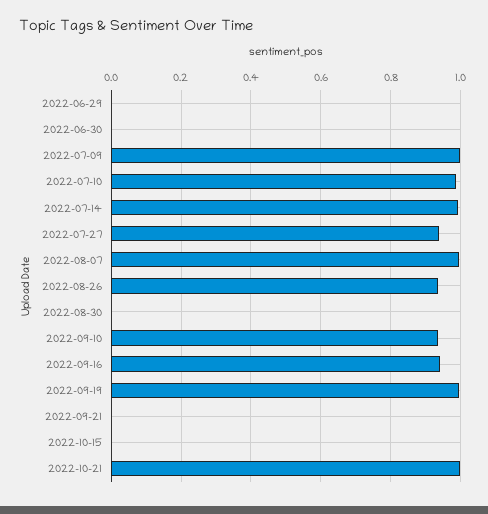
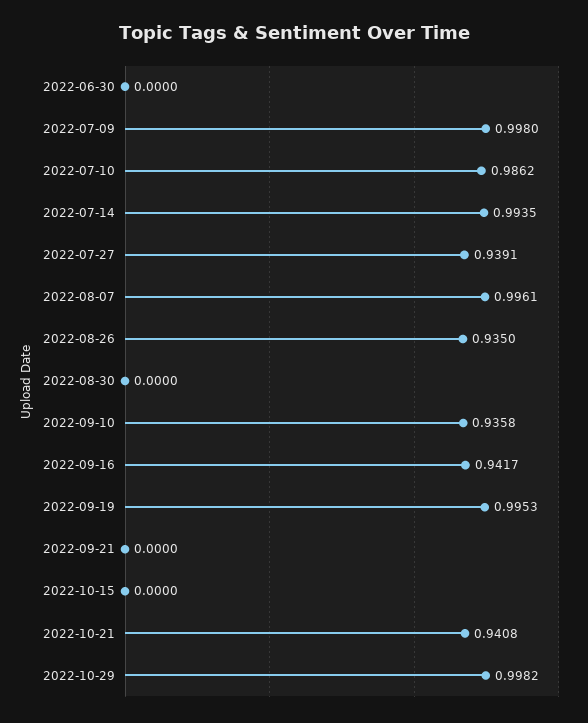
2022-06-29: 0 -> none
2022-10-21: 1 -> 0.9408
2022-10-29: none -> 0.9982

